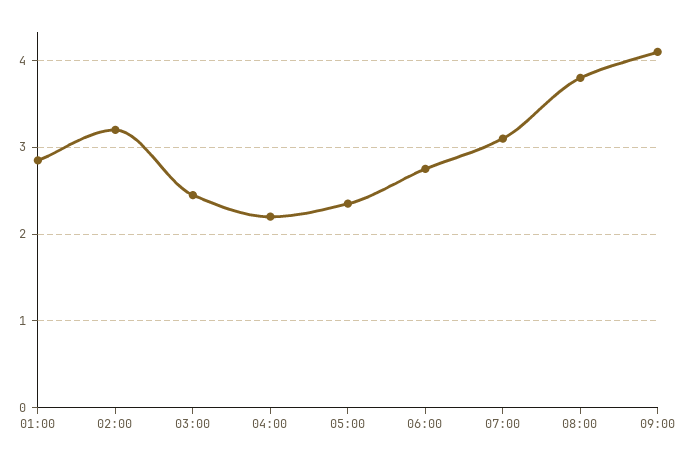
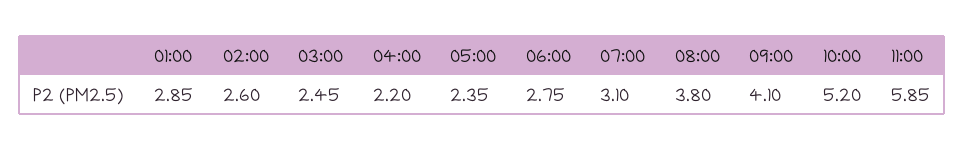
02:00: 3.2 -> 2.6
10:00: none -> 5.2
11:00: none -> 5.85

